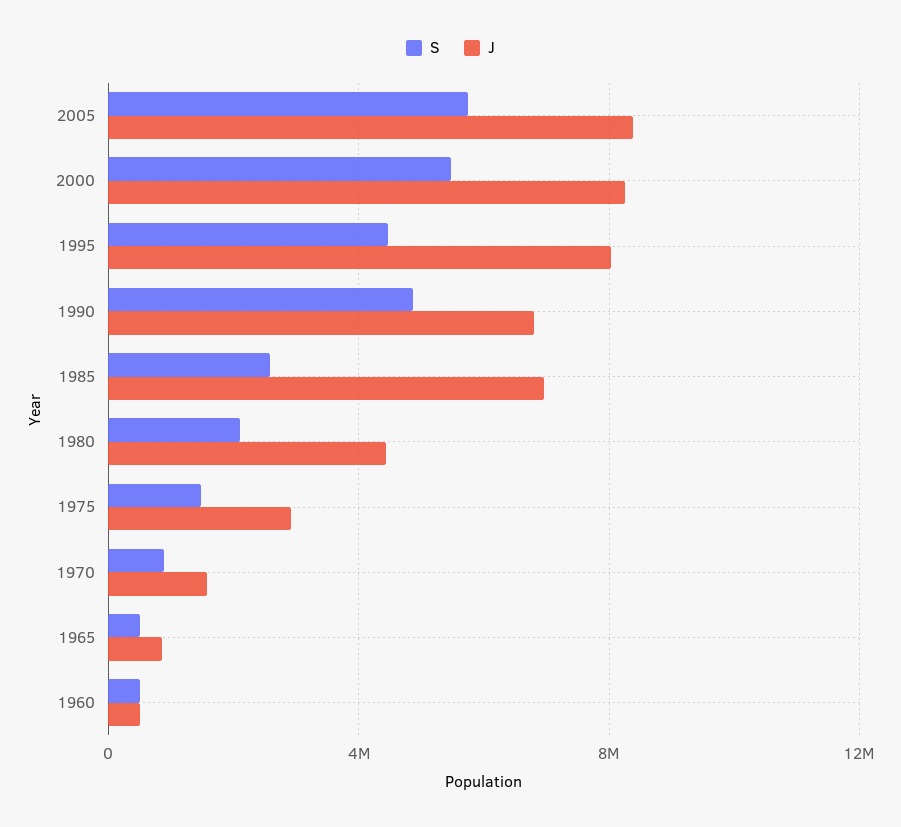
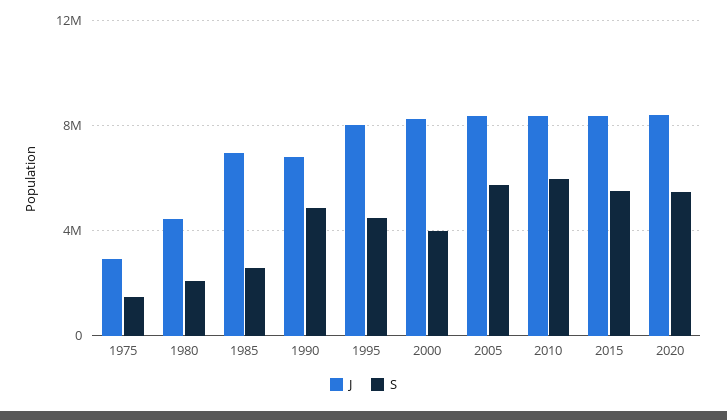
S, 2000: 5500000 -> 4000000
S, 1970: 1000000 -> none
J, 1970: 1500000 -> none
S, 1965: 500000 -> none
J, 1965: 1000000 -> none
S, 1960: 500000 -> none
J, 1960: 500000 -> none
J, 2010: none -> 8500000
S, 2010: none -> 6000000
J, 2015: none -> 8500000
S, 2015: none -> 5500000
J, 2020: none -> 8500000
S, 2020: none -> 5500000

